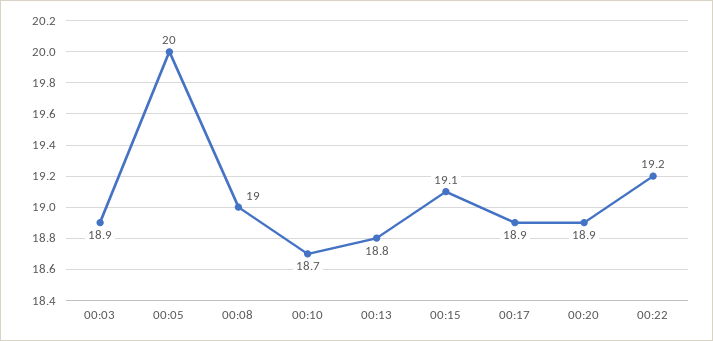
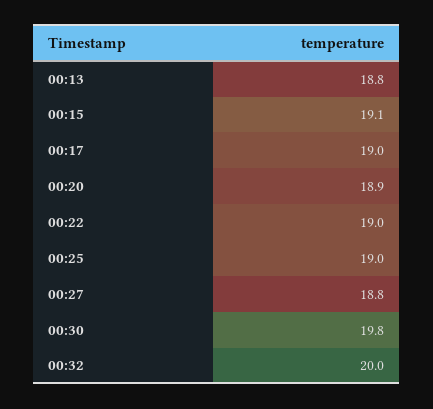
00:03: 18.9 -> none
00:05: 20 -> none
00:08: 19 -> none
00:10: 18.7 -> none
00:17: 18.9 -> 19
00:22: 19.2 -> 19
00:25: none -> 19
00:27: none -> 18.8
00:30: none -> 19.8
00:32: none -> 20

